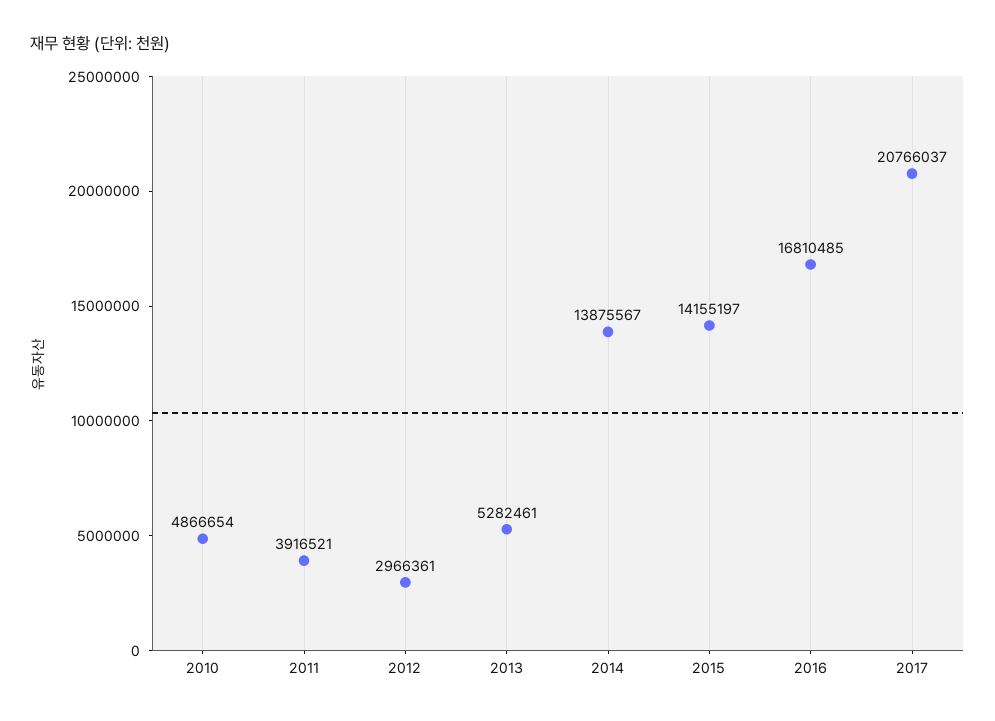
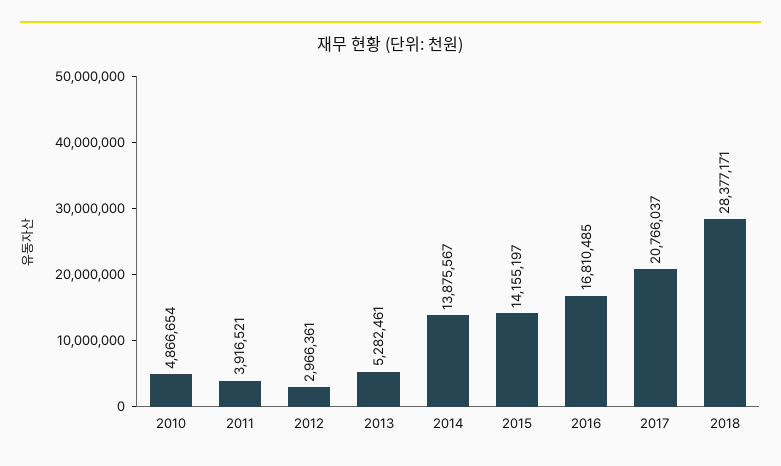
2018: none -> 28377171

